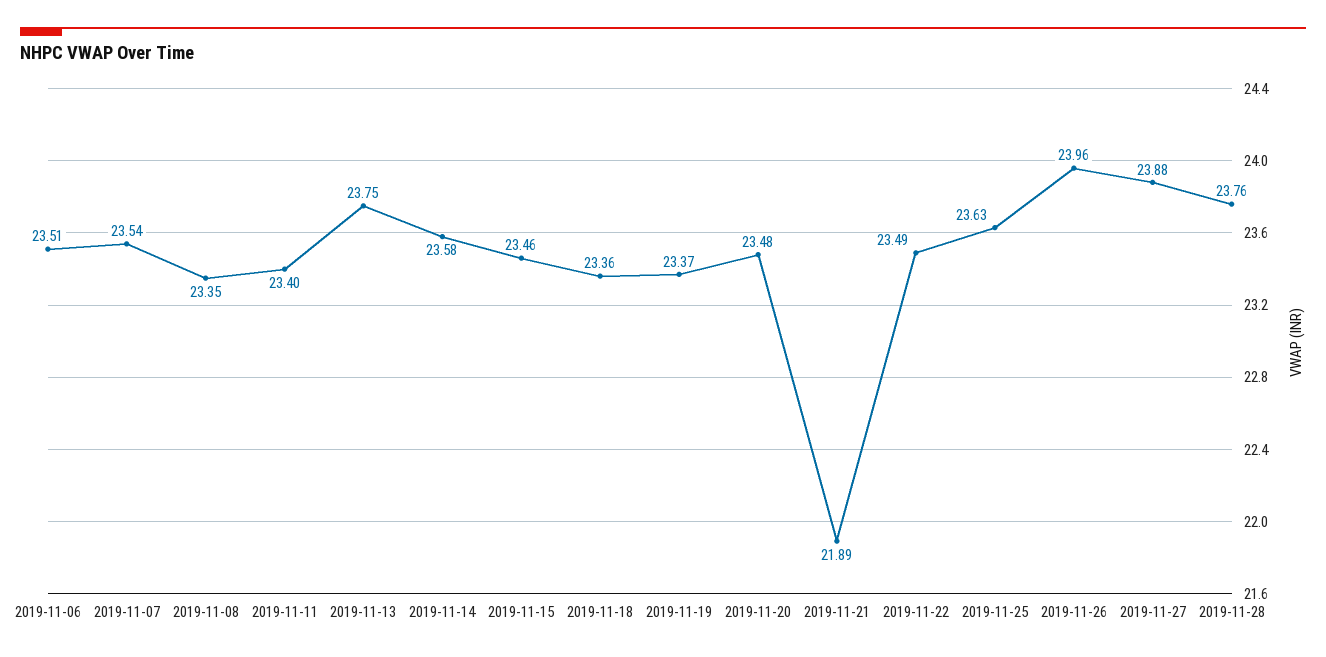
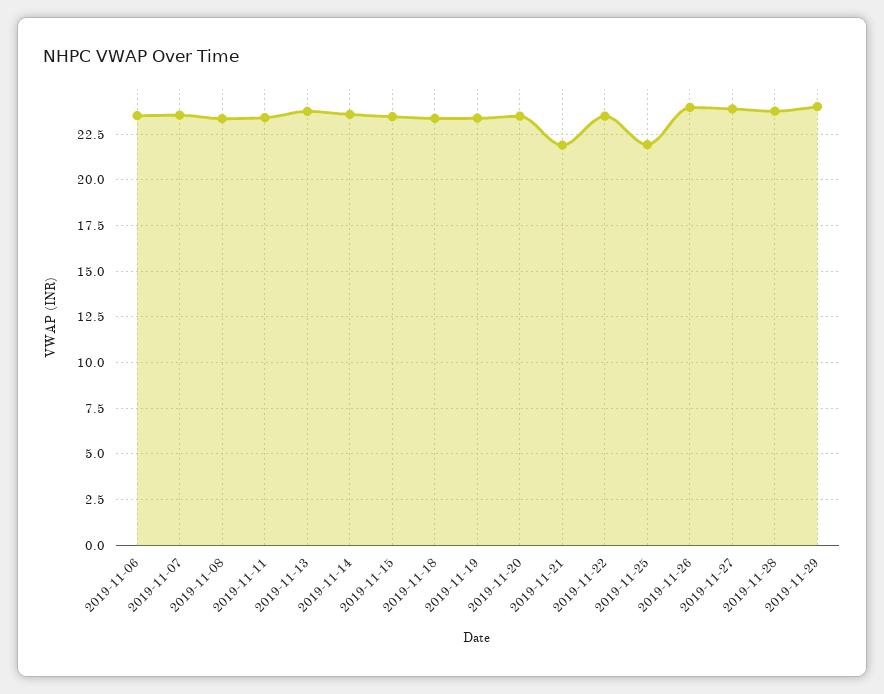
2019-11-25: 23.63 -> 22
2019-11-29: none -> 24

